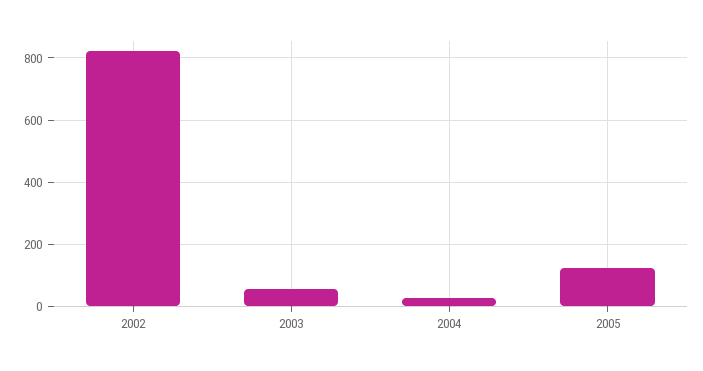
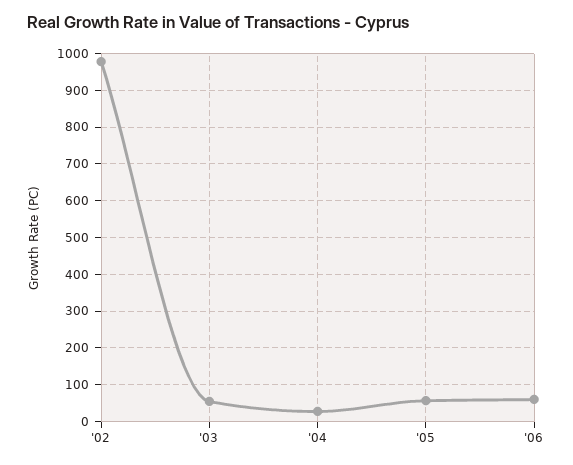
2002: 820 -> 980
2005: 120 -> 60
'06: none -> 60

